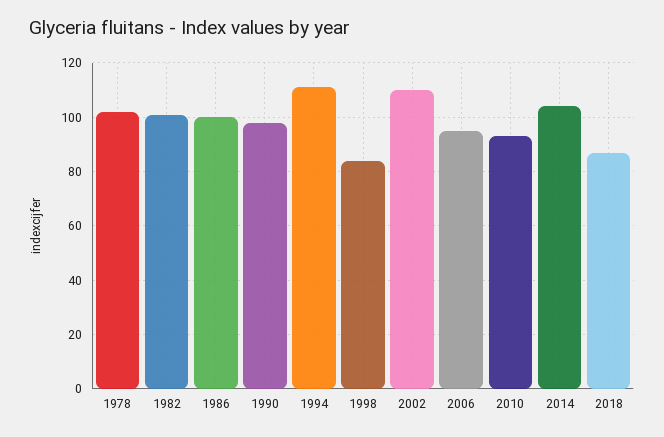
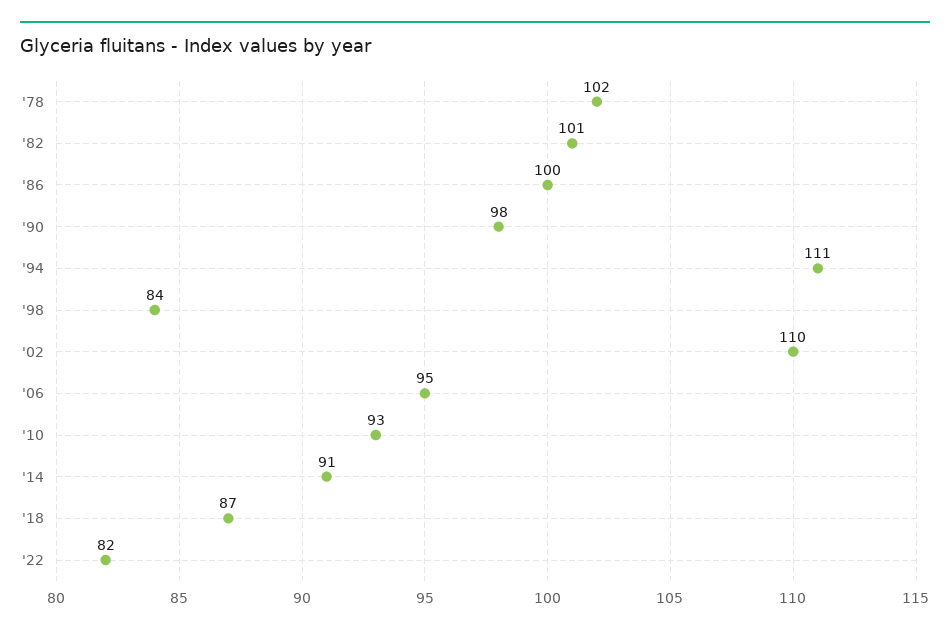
2014: 105 -> 91
'22: none -> 82

